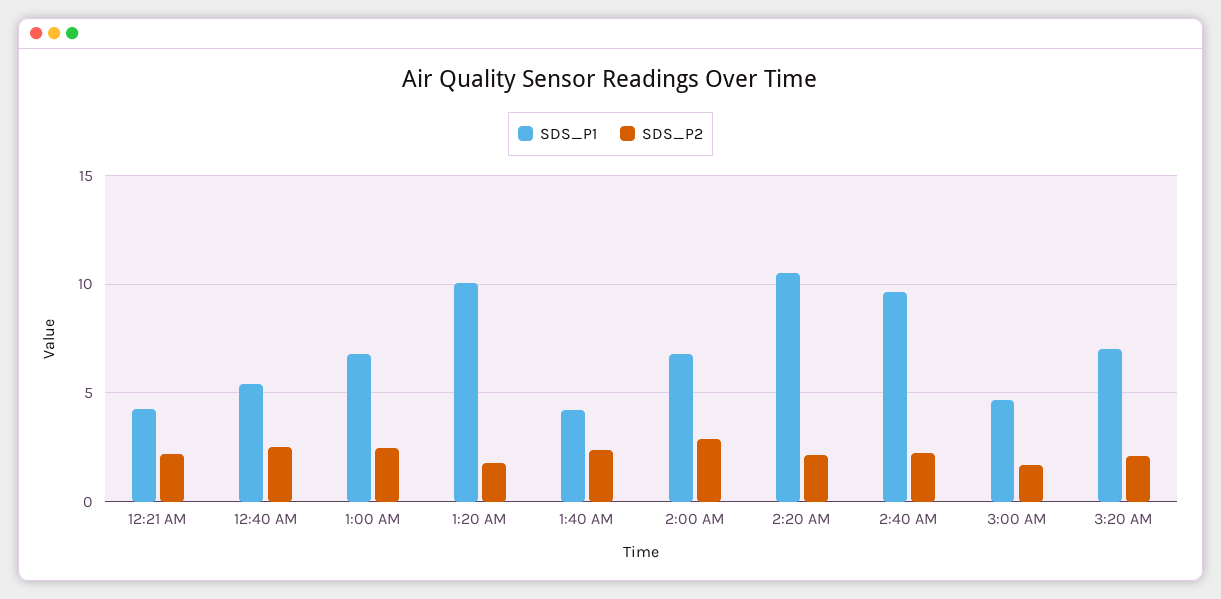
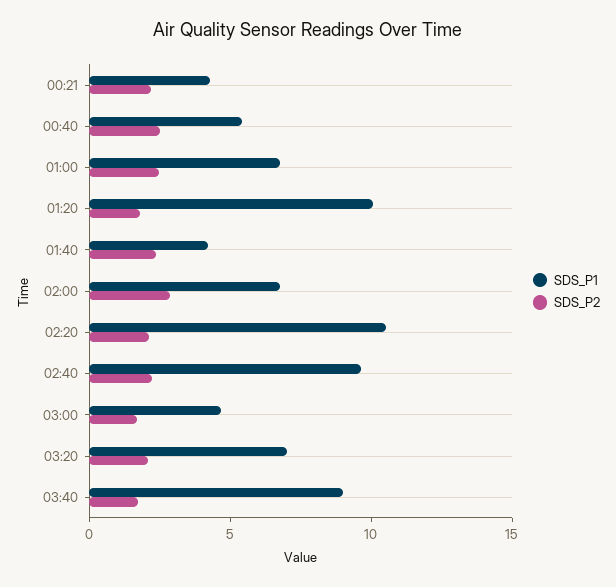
SDS_P1, 03:40: none -> 9
SDS_P2, 03:40: none -> 2

